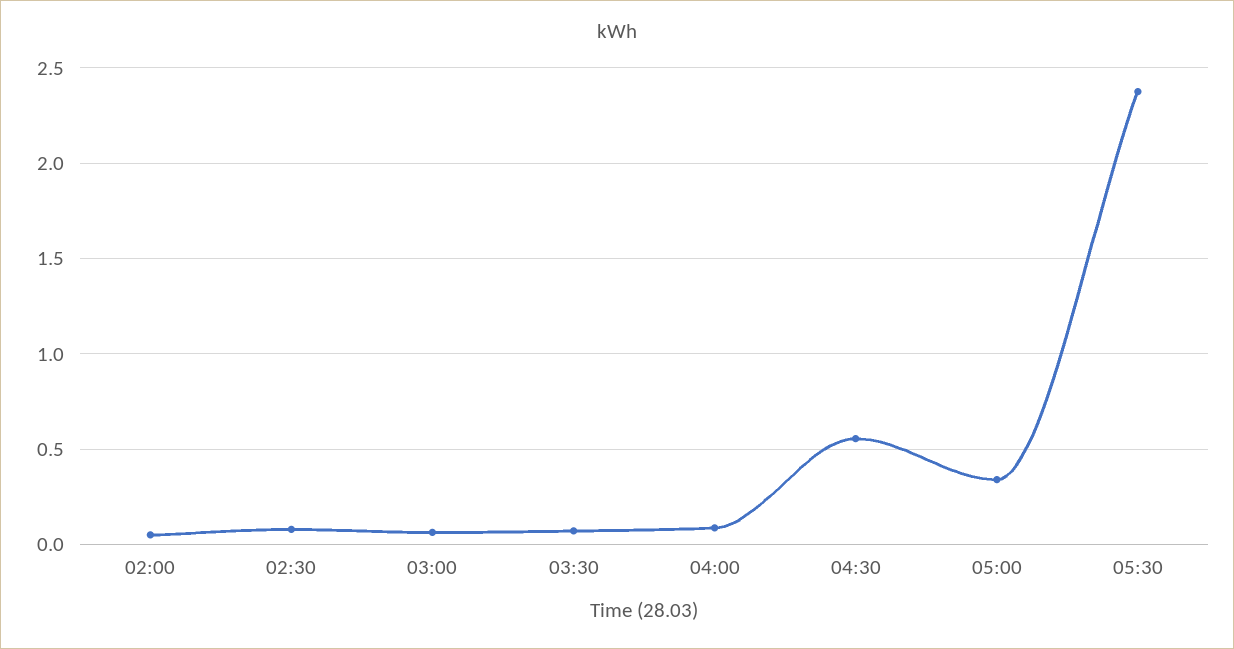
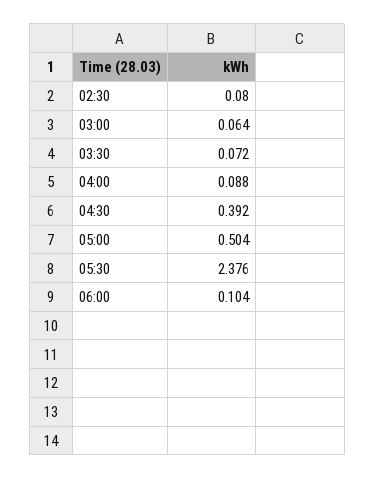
02:00: 0.05 -> none
04:30: 0.55 -> 0.392
05:00: 0.35 -> 0.504
06:00: none -> 0.104

